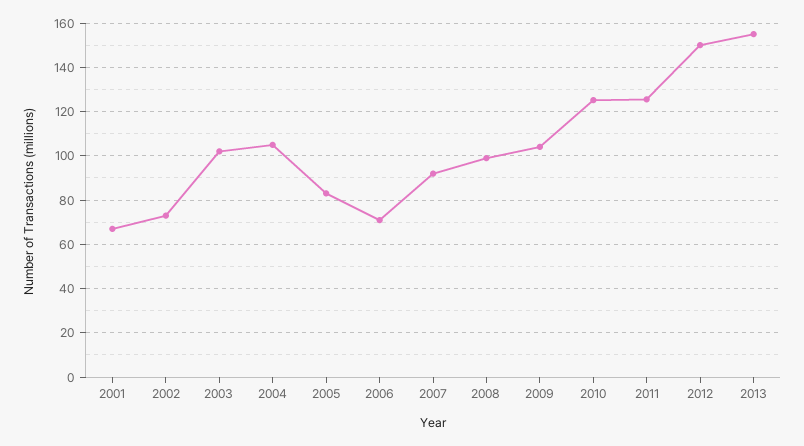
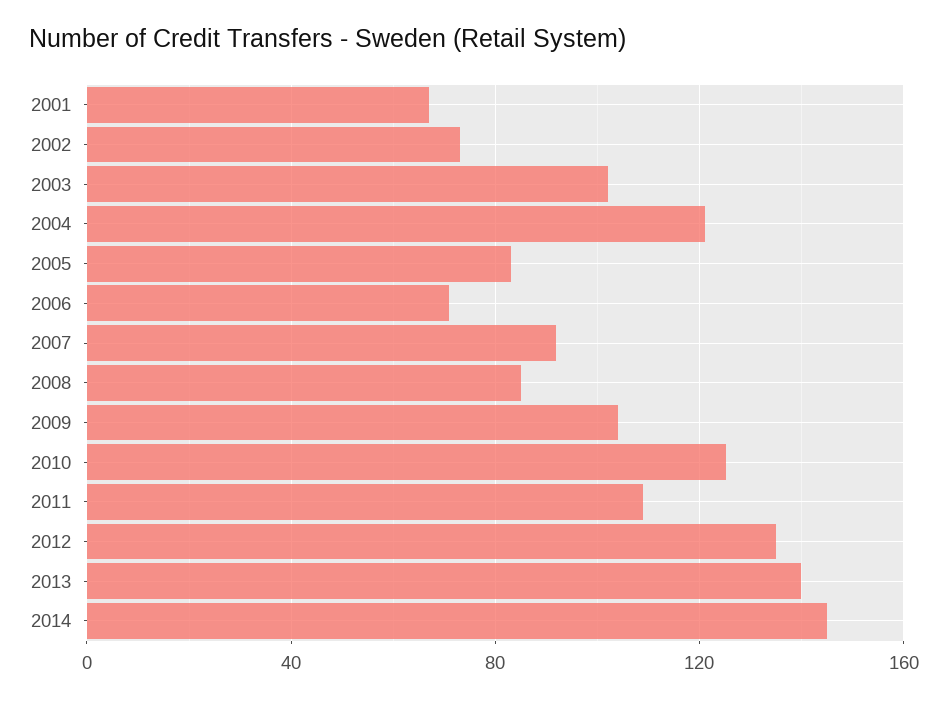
2004: 105 -> 120
2008: 100 -> 85
2011: 125 -> 110
2012: 150 -> 135
2013: 155 -> 140
2014: none -> 145

